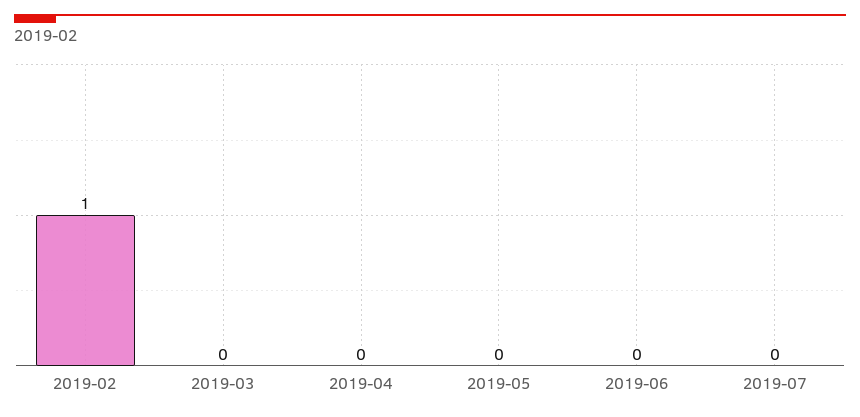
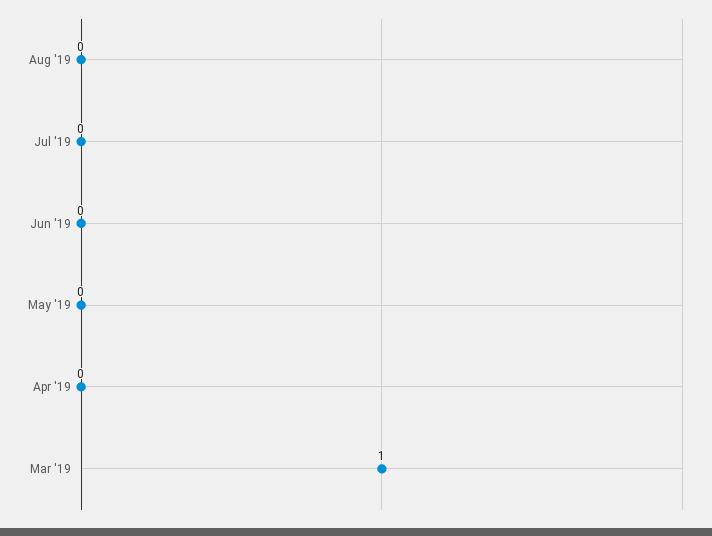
2019-02: 1 -> none
2019-03: 0 -> 1
Aug '19: none -> 0

